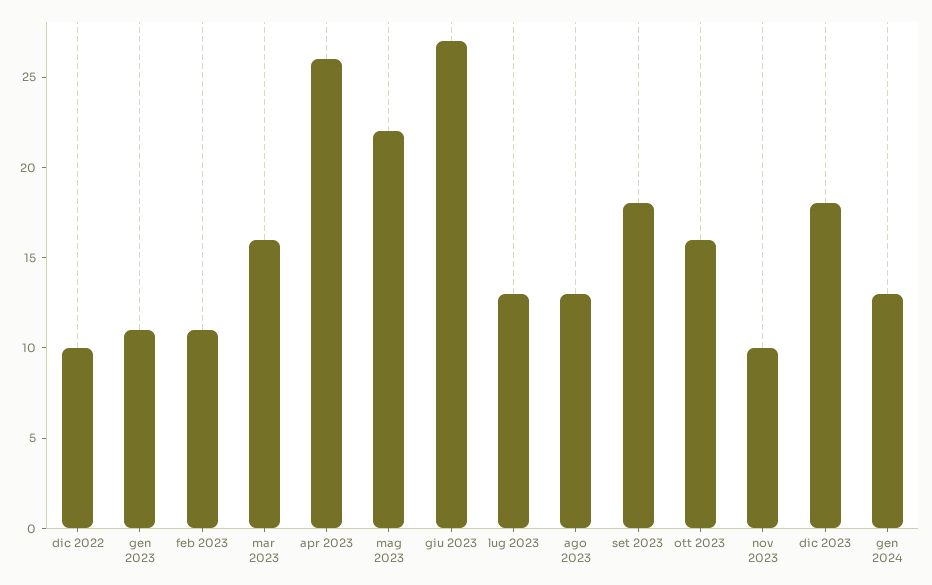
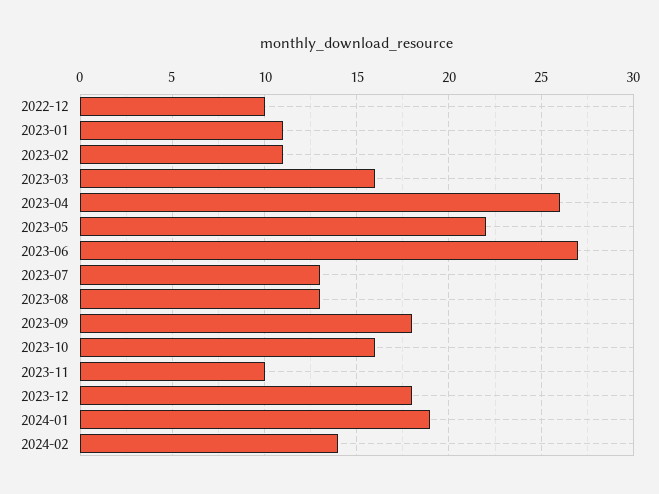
gen 2024: 13 -> 19
2024-02: none -> 14

